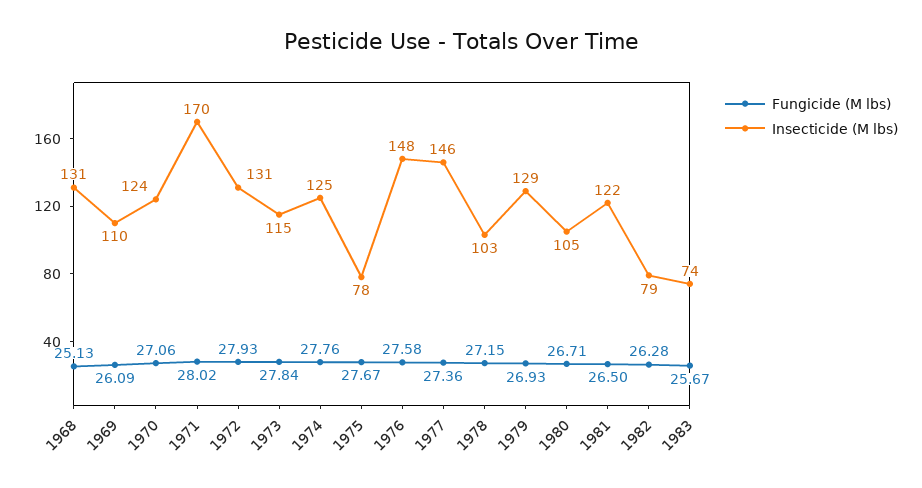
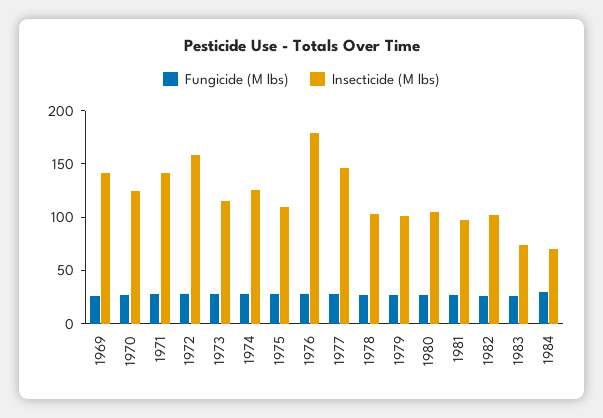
Fungicide (M lbs), 1968: 25.13 -> none
Insecticide (M lbs), 1968: 131 -> none
Insecticide (M lbs), 1969: 110 -> 140
Insecticide (M lbs), 1971: 170 -> 140
Insecticide (M lbs), 1972: 131 -> 160
Insecticide (M lbs), 1975: 78 -> 110
Insecticide (M lbs), 1976: 148 -> 180
Insecticide (M lbs), 1979: 129 -> 100
Insecticide (M lbs), 1981: 122 -> 100
Insecticide (M lbs), 1982: 79 -> 100
Fungicide (M lbs), 1984: none -> 30
Insecticide (M lbs), 1984: none -> 70

